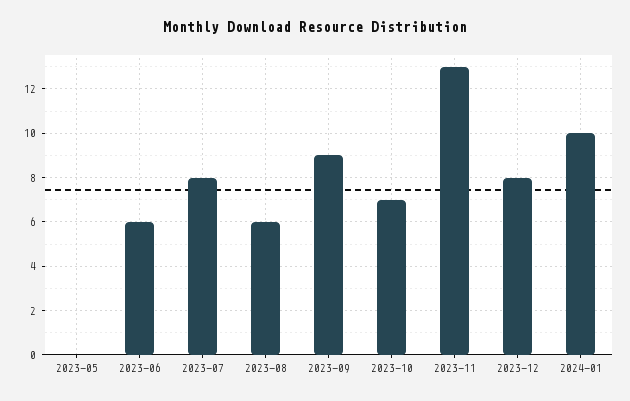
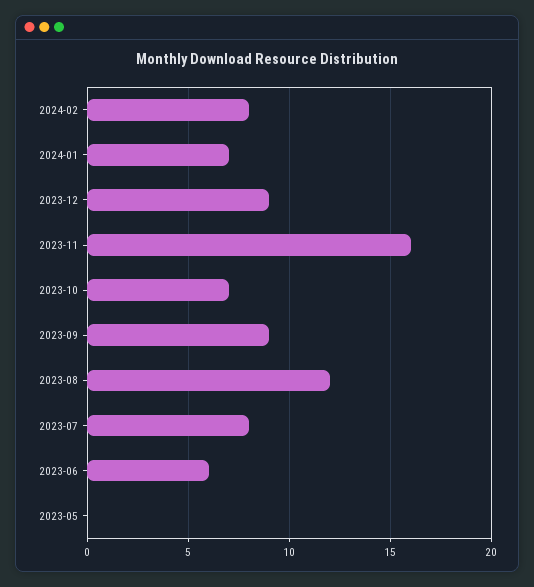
2023-08: 6 -> 12
2023-11: 13 -> 16
2023-12: 8 -> 9
2024-01: 10 -> 7
2024-02: none -> 8

